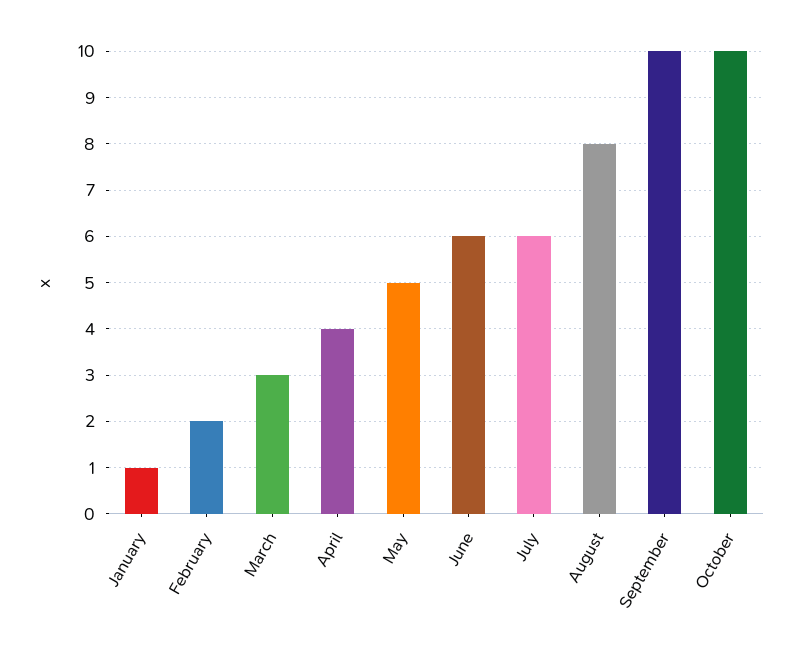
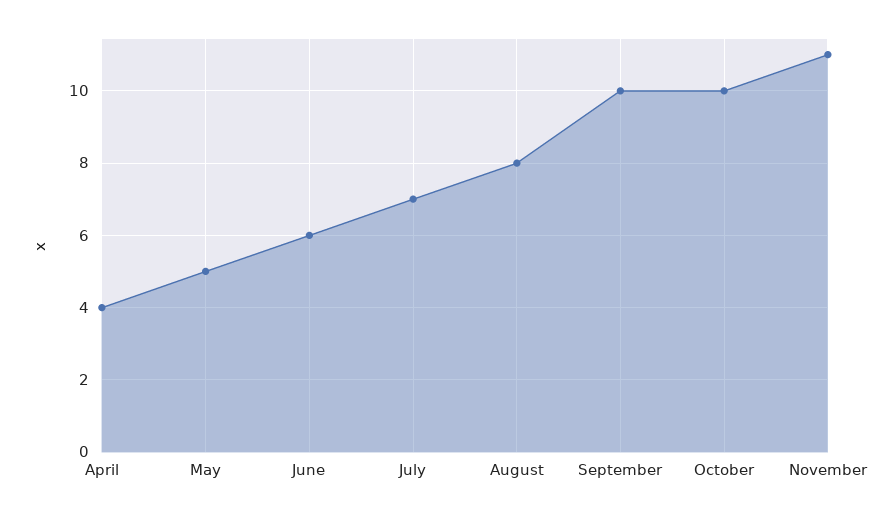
January: 1 -> none
February: 2 -> none
March: 3 -> none
July: 6 -> 7
November: none -> 11

